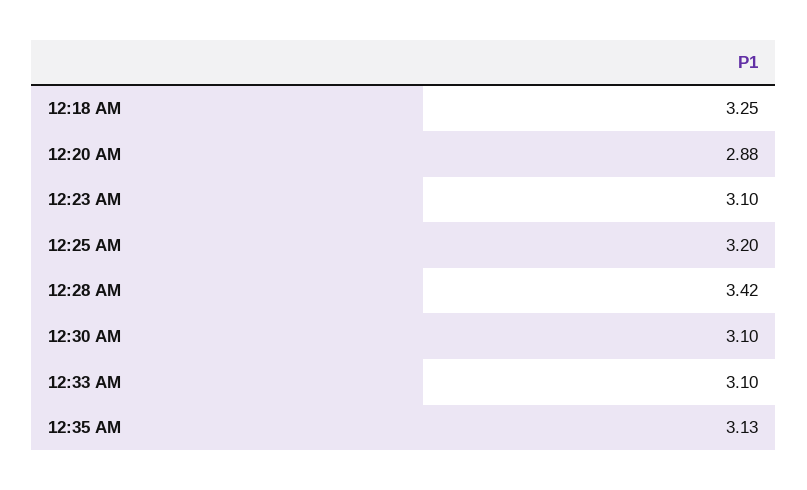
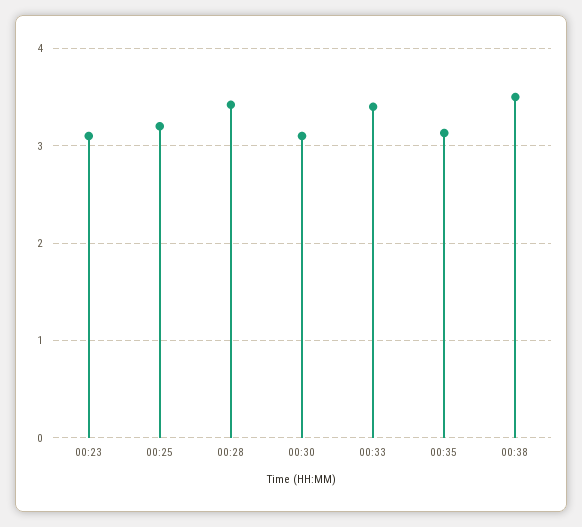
12:18 AM: 3.25 -> none
12:20 AM: 2.88 -> none
12:33 AM: 3.1 -> 3.4
00:38: none -> 3.5

